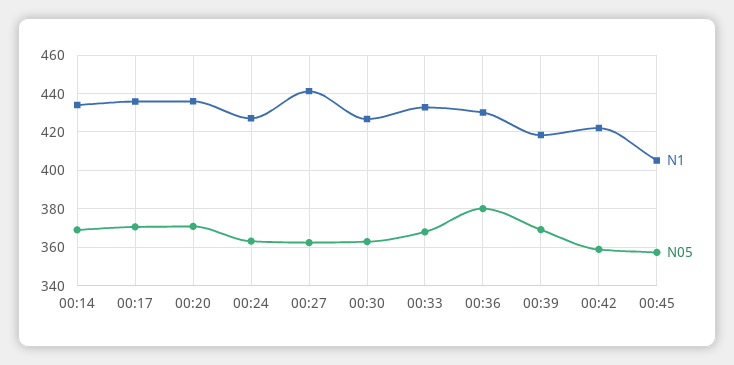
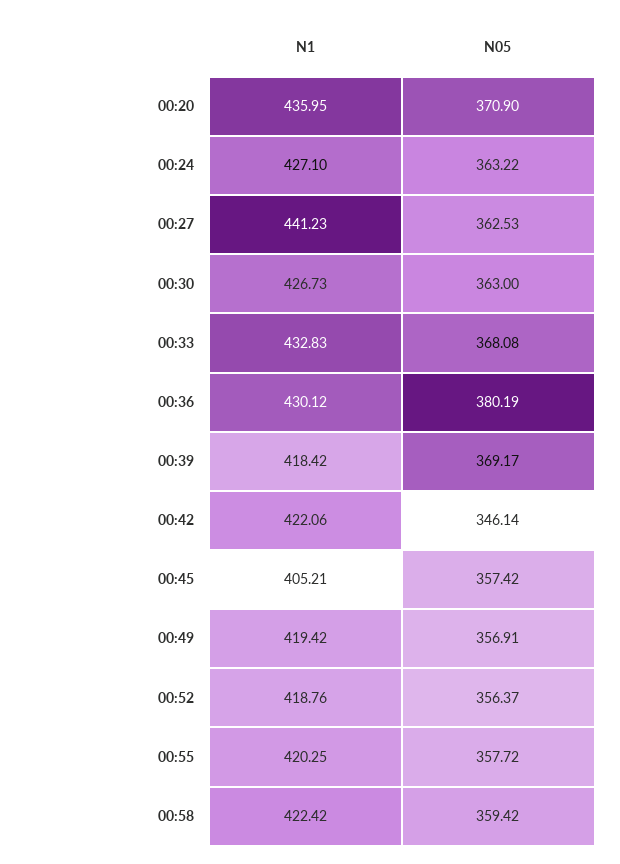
N1, 00:14: 435 -> none
N05, 00:14: 370 -> none
N1, 00:17: 435 -> none
N05, 00:17: 370 -> none
N05, 00:42: 360 -> 346.14
N1, 00:49: none -> 419.42
N05, 00:49: none -> 356.91
N1, 00:52: none -> 418.76
N05, 00:52: none -> 356.37
N1, 00:55: none -> 420.25
N05, 00:55: none -> 357.72
N1, 00:58: none -> 422.42
N05, 00:58: none -> 359.42

